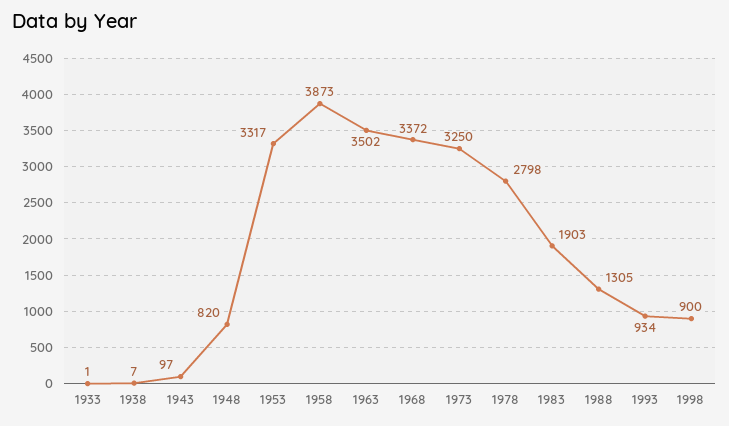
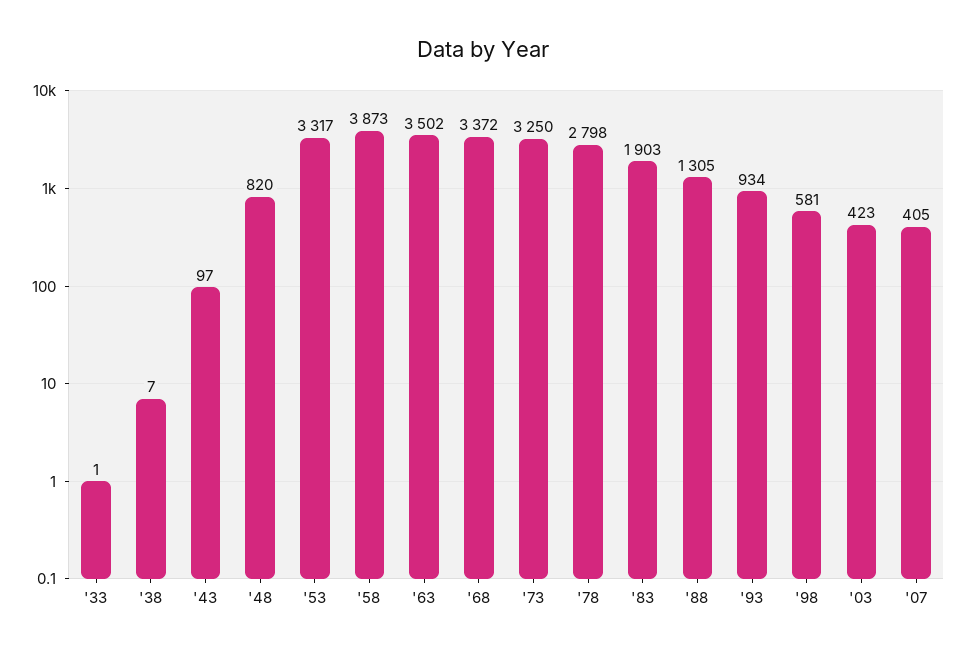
1998: 900 -> 581
'03: none -> 423
'07: none -> 405

